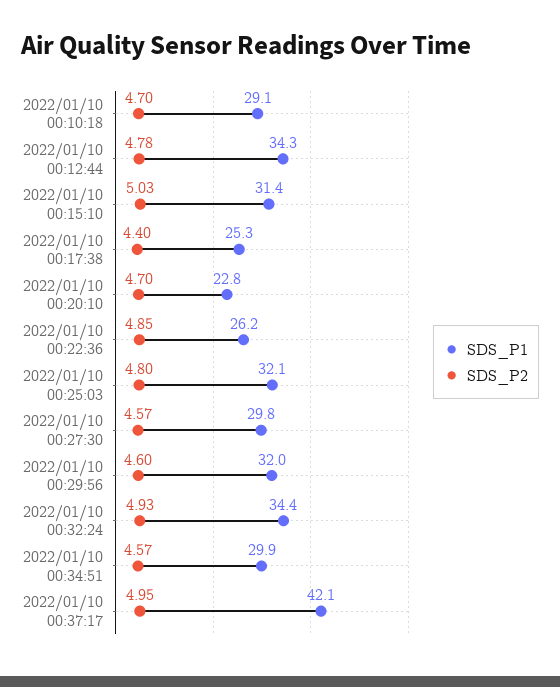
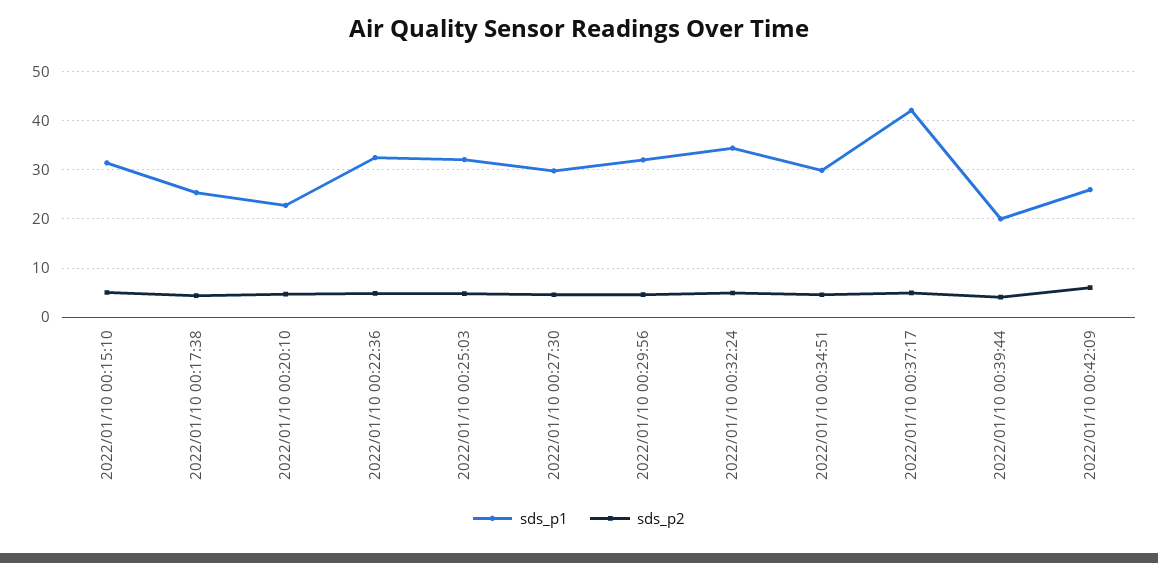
SDS_P1, 2022/01/10 00:10:18: 29.1 -> none
SDS_P2, 2022/01/10 00:10:18: 4.7 -> none
SDS_P1, 2022/01/10 00:12:44: 34.3 -> none
SDS_P2, 2022/01/10 00:12:44: 4.78 -> none
SDS_P1, 2022/01/10 00:22:36: 26.2 -> 32
SDS_P1, 2022/01/10 00:39:44: none -> 20
SDS_P2, 2022/01/10 00:39:44: none -> 4
SDS_P1, 2022/01/10 00:42:09: none -> 26
SDS_P2, 2022/01/10 00:42:09: none -> 6

